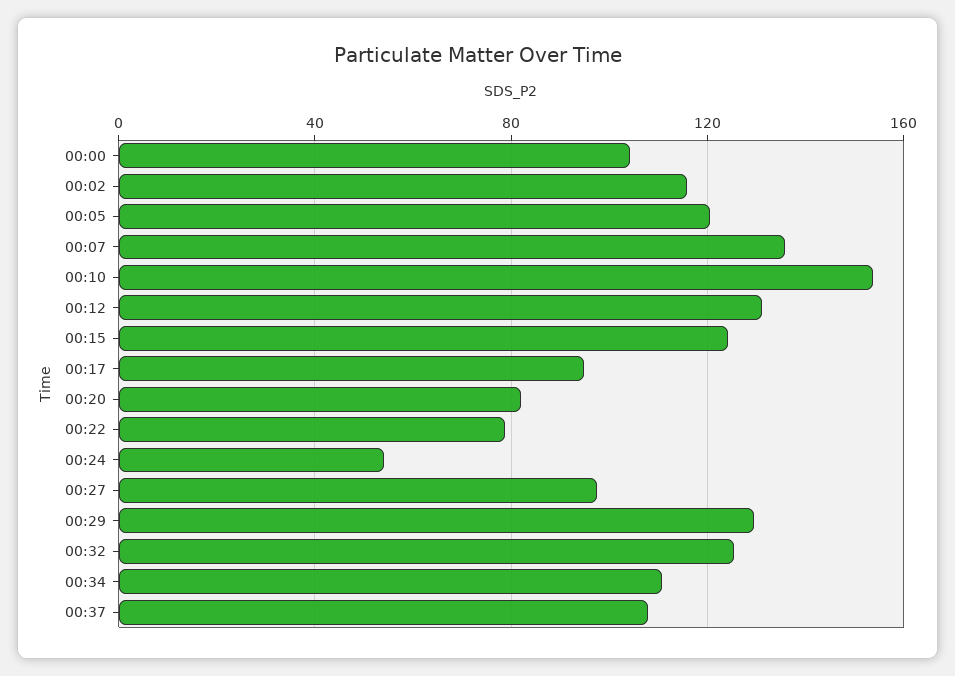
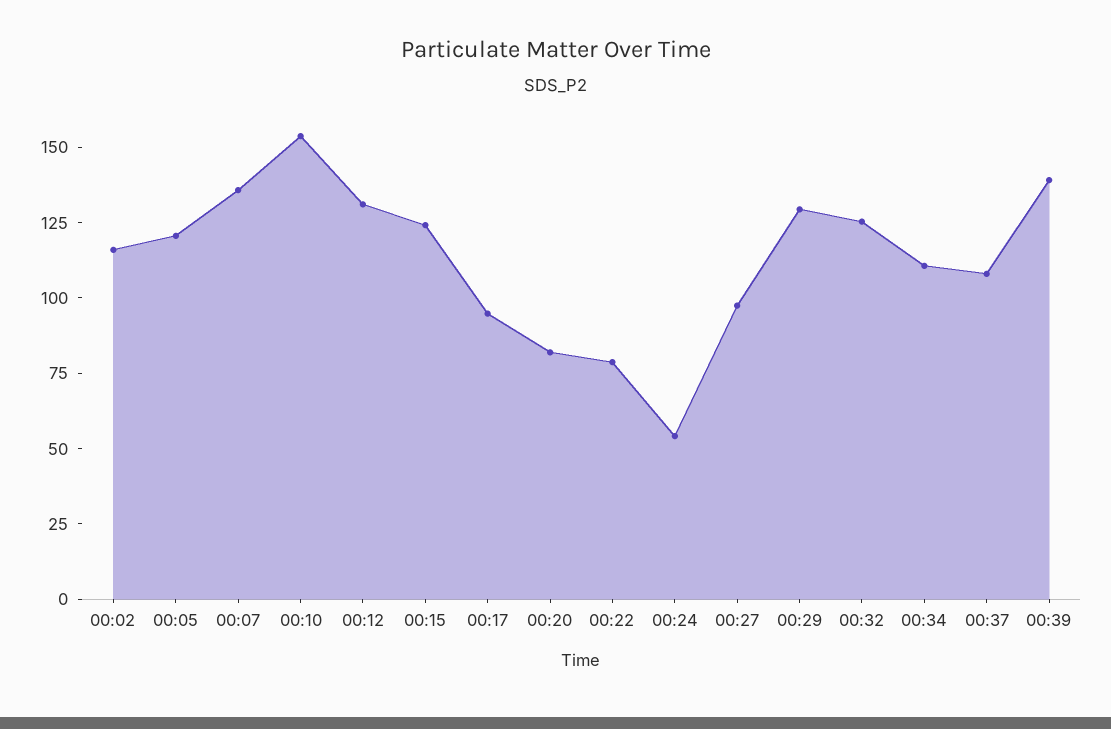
00:00: 105 -> none
00:39: none -> 140

